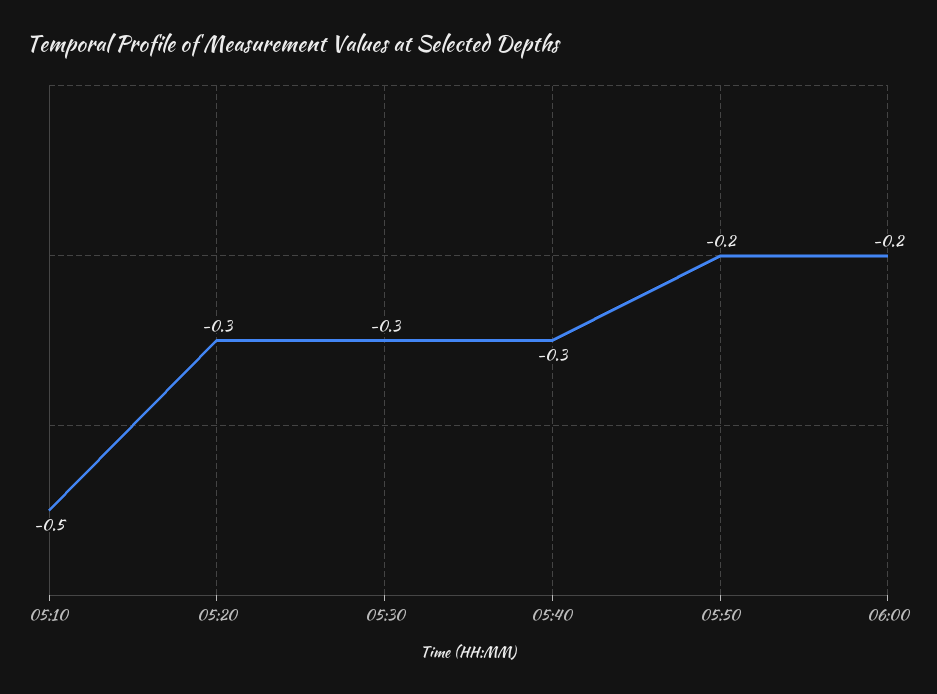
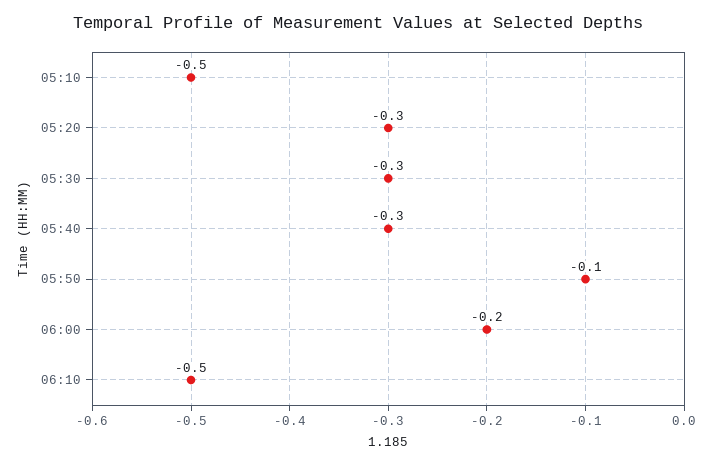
05:50: -0.2 -> -0.1
06:10: none -> -0.5

